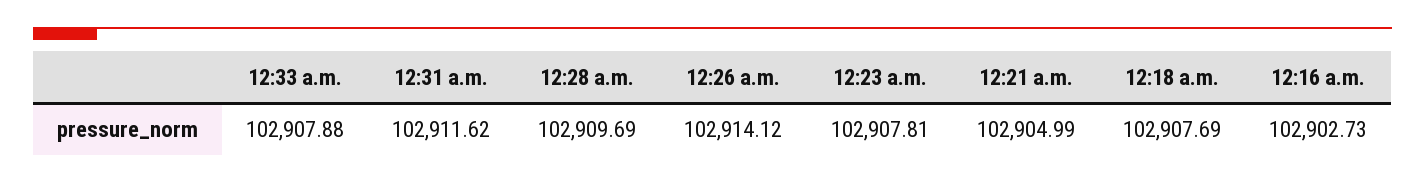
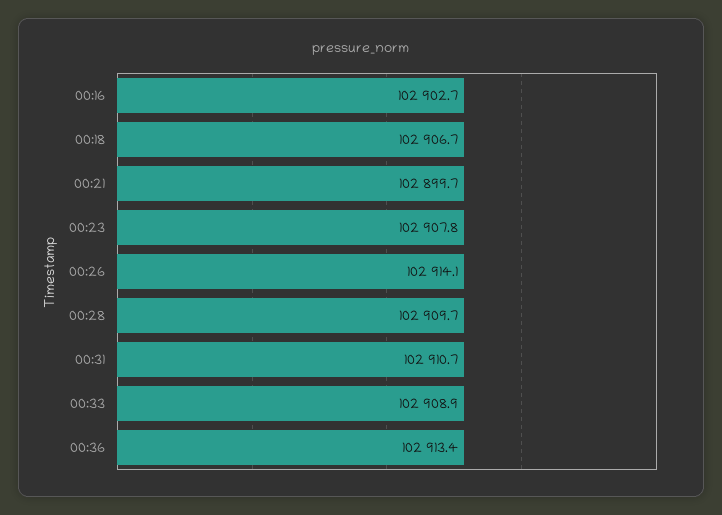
12:33 a.m.: 102907.88 -> 102908.9
12:31 a.m.: 102911.62 -> 102910.7
12:21 a.m.: 102904.99 -> 102899.7
12:18 a.m.: 102907.69 -> 102906.7
00:36: none -> 102913.4

